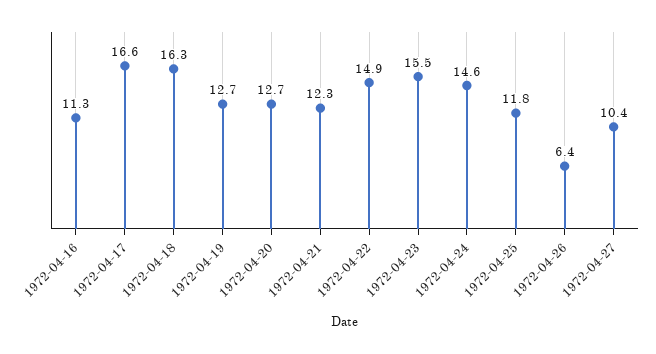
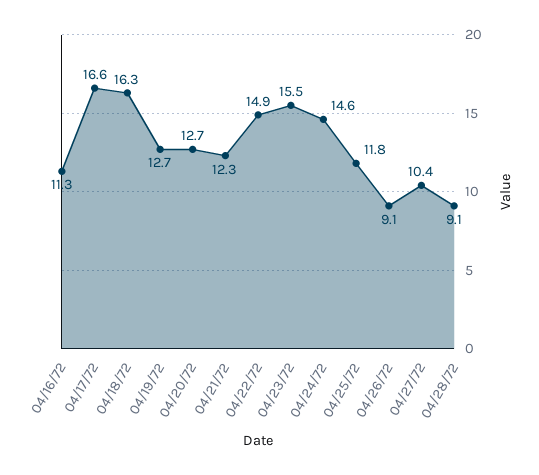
1972-04-26: 6.4 -> 9.1
04/28/72: none -> 9.1

